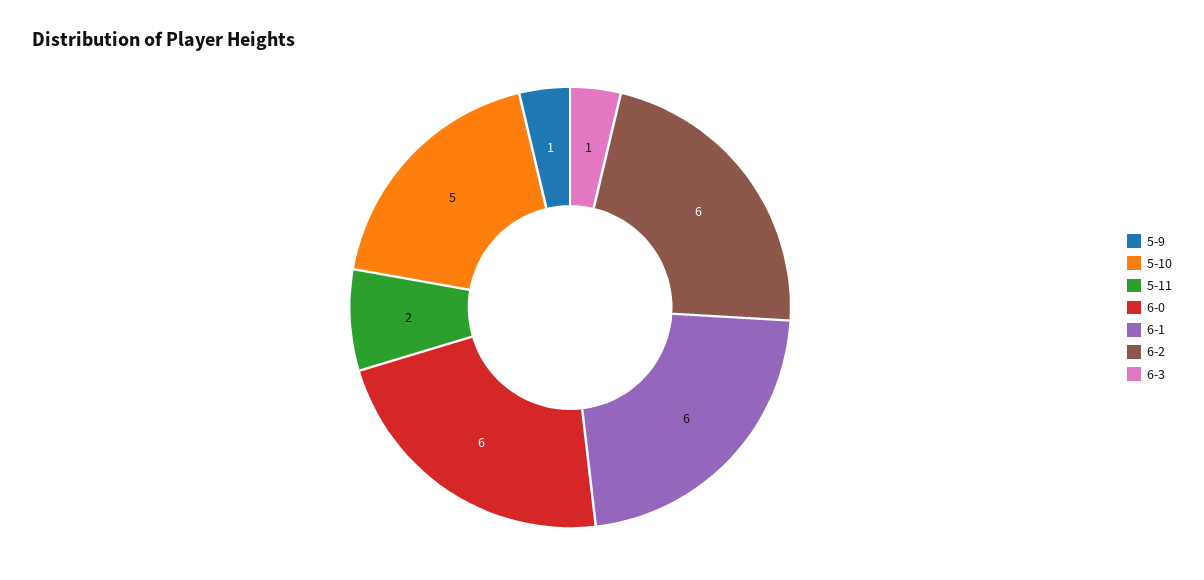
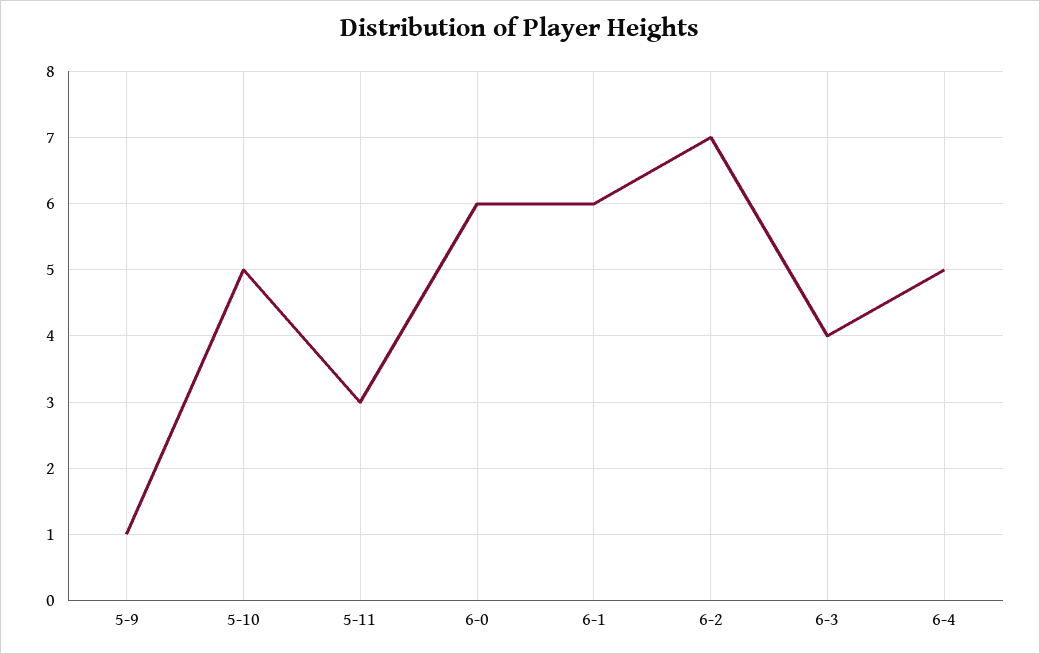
5-11: 2 -> 3
6-2: 6 -> 7
6-3: 1 -> 4
6-4: none -> 5

